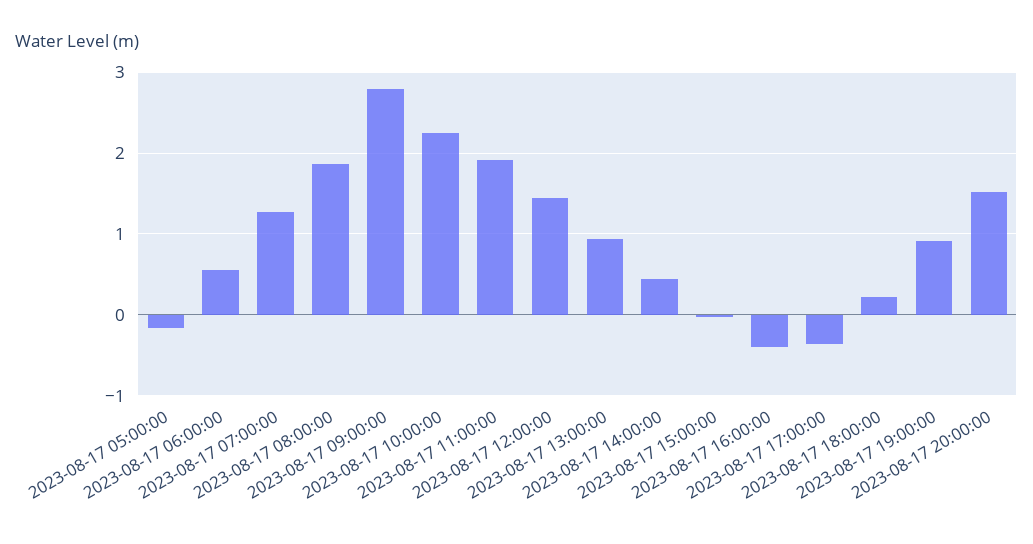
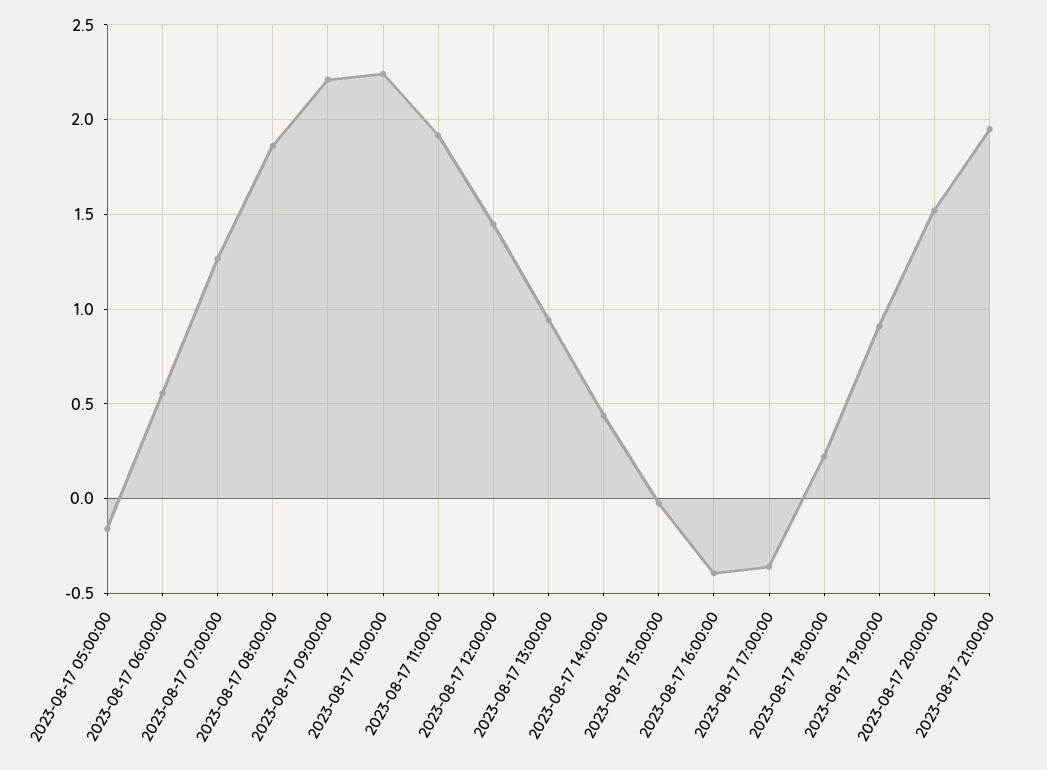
2023-08-17 09:00:00: 2.8 -> 2.2
2023-08-17 21:00:00: none -> 1.95

